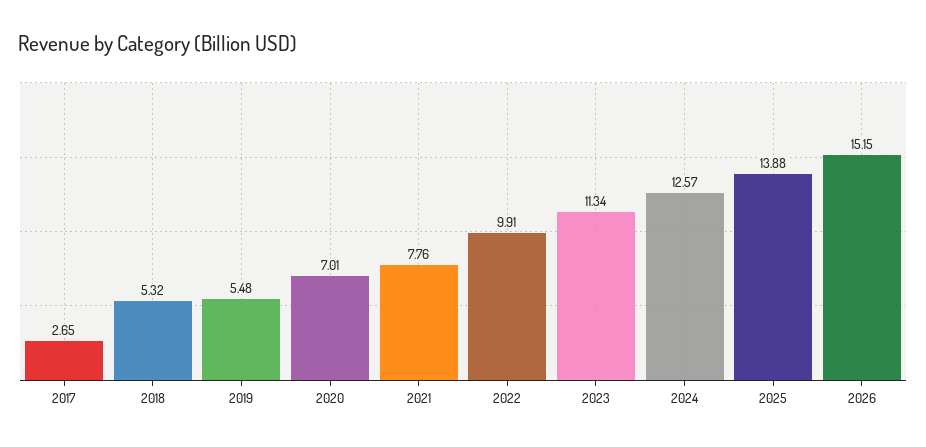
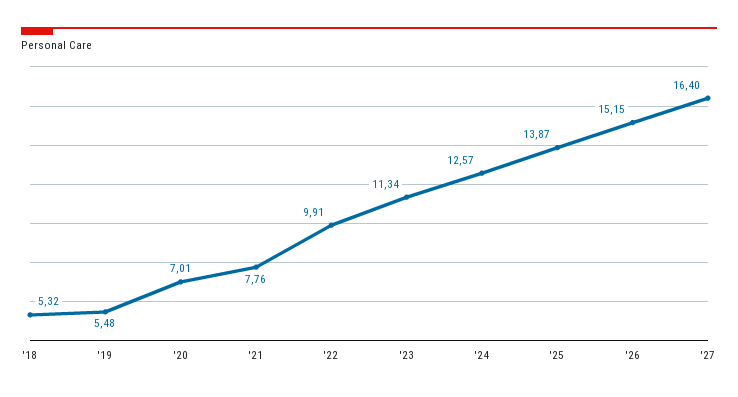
2017: 2.65 -> none
2025: 13.88 -> 13.87
'27: none -> 16.4

